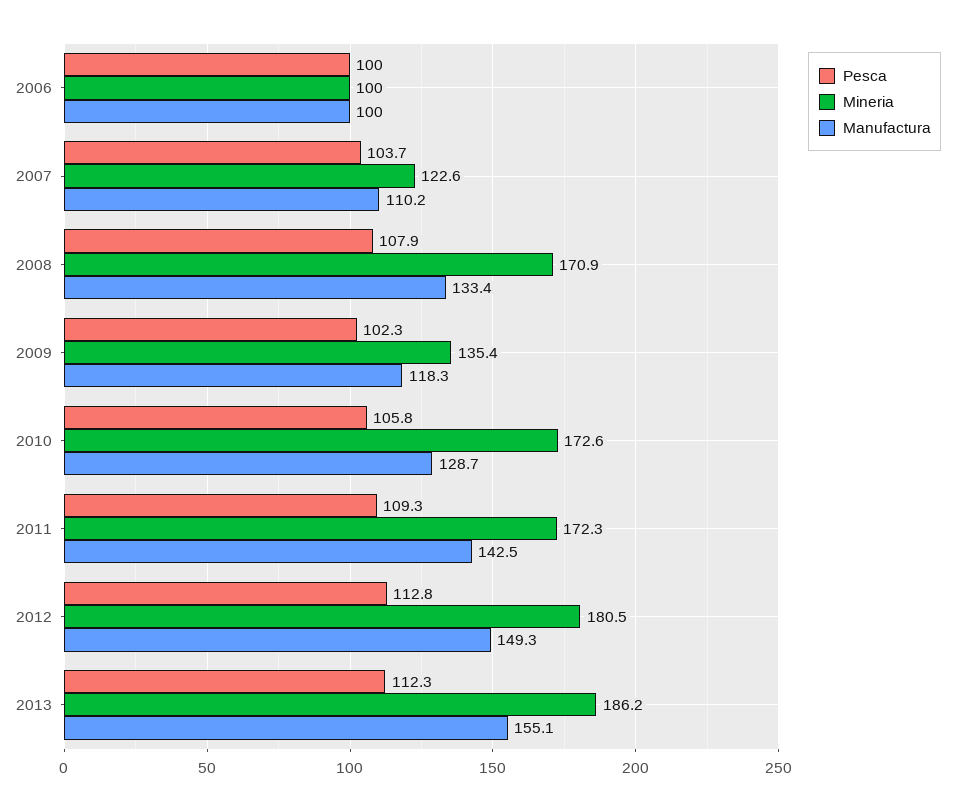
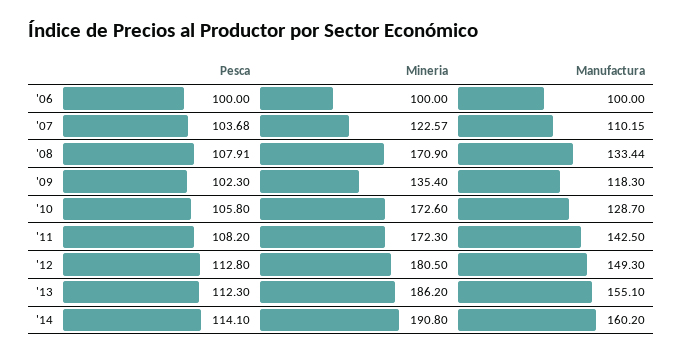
Pesca, 2011: 109.3 -> 108.2
Pesca, '14: none -> 114.1
Mineria, '14: none -> 190.8
Manufactura, '14: none -> 160.2

